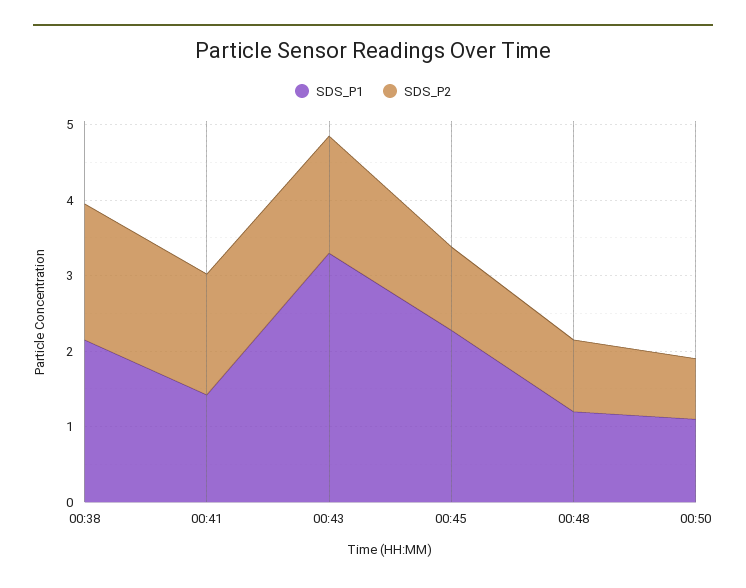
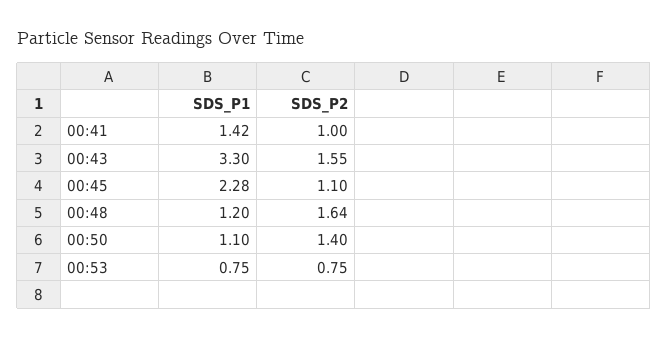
SDS_P1, 00:38: 2.2 -> none
SDS_P2, 00:38: 1.8 -> none
SDS_P2, 00:41: 1.6 -> 1
SDS_P2, 00:48: 1 -> 1.64
SDS_P2, 00:50: 0.8 -> 1.4
SDS_P1, 00:53: none -> 0.75
SDS_P2, 00:53: none -> 0.75

